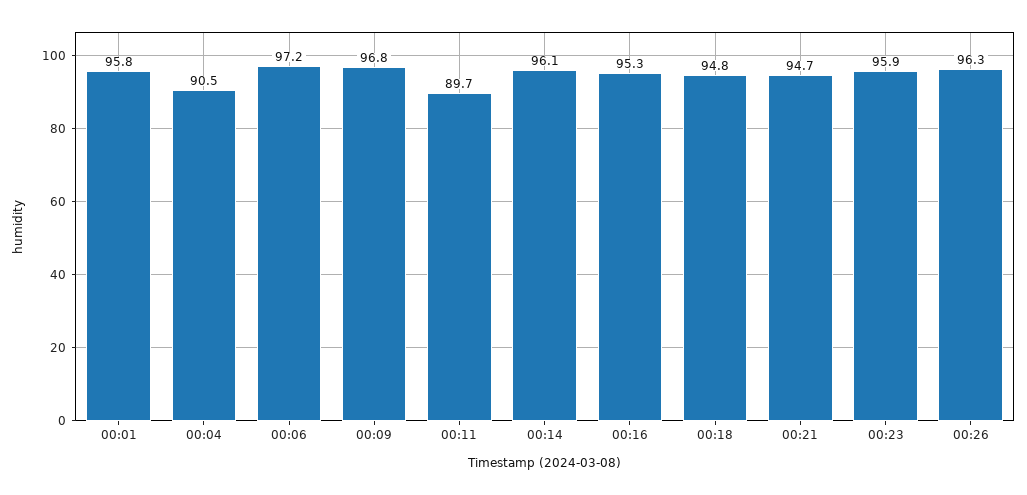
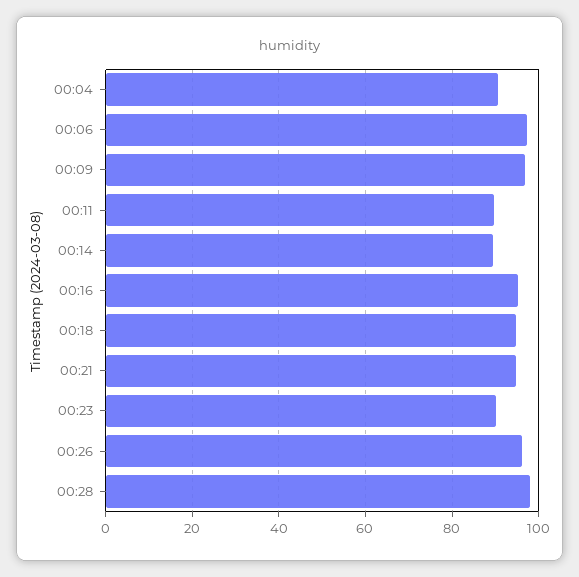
00:01: 95.8 -> none
00:14: 96.1 -> 90
00:23: 95.9 -> 90
00:28: none -> 98

